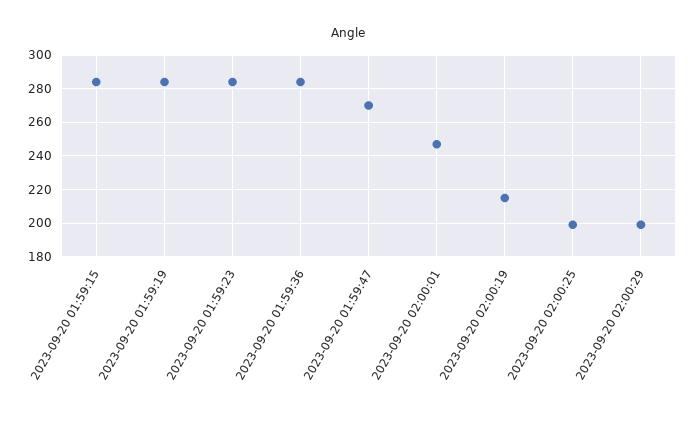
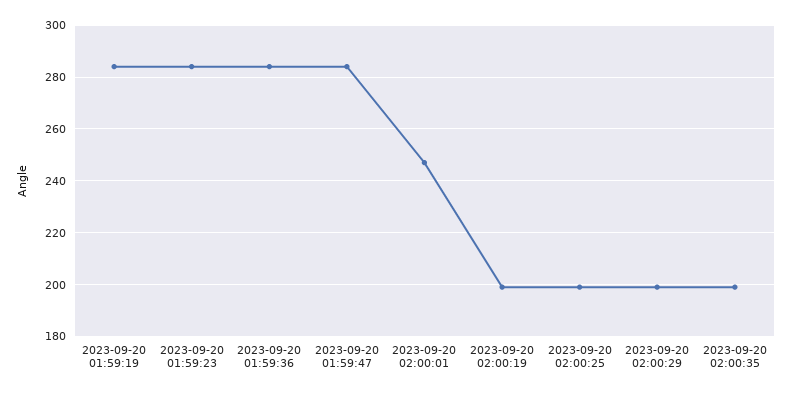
2023-09-20 01:59:15: 285 -> none
2023-09-20 01:59:47: 270 -> 285
2023-09-20 02:00:19: 215 -> 200
2023-09-20 02:00:35: none -> 200

